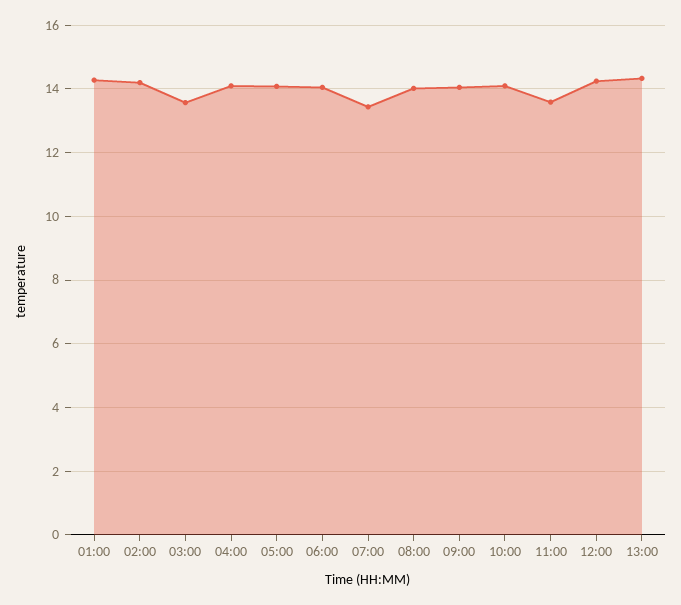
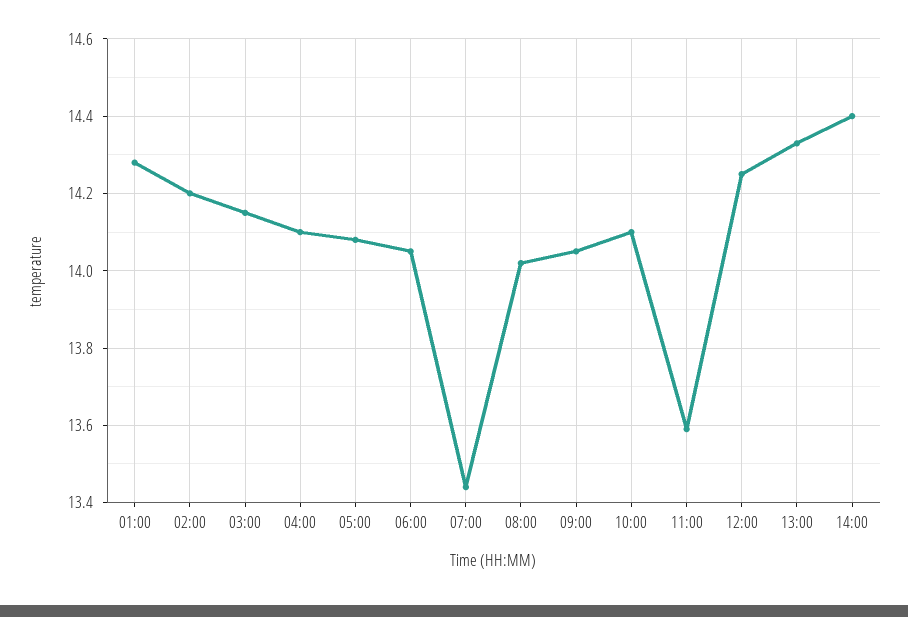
03:00: 13.6 -> 14.15
14:00: none -> 14.4

